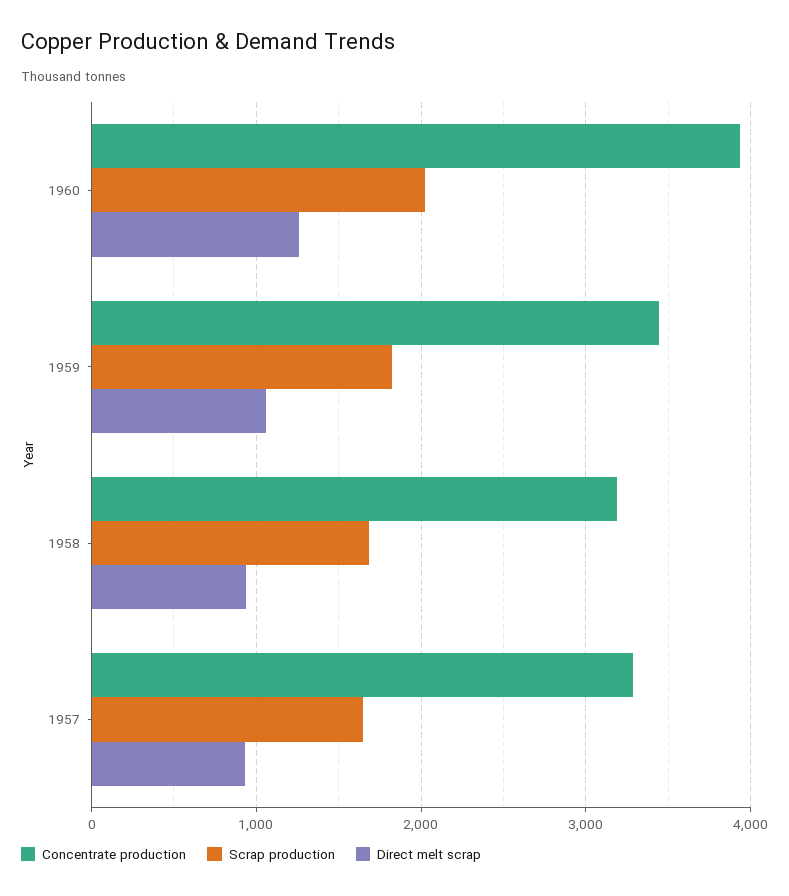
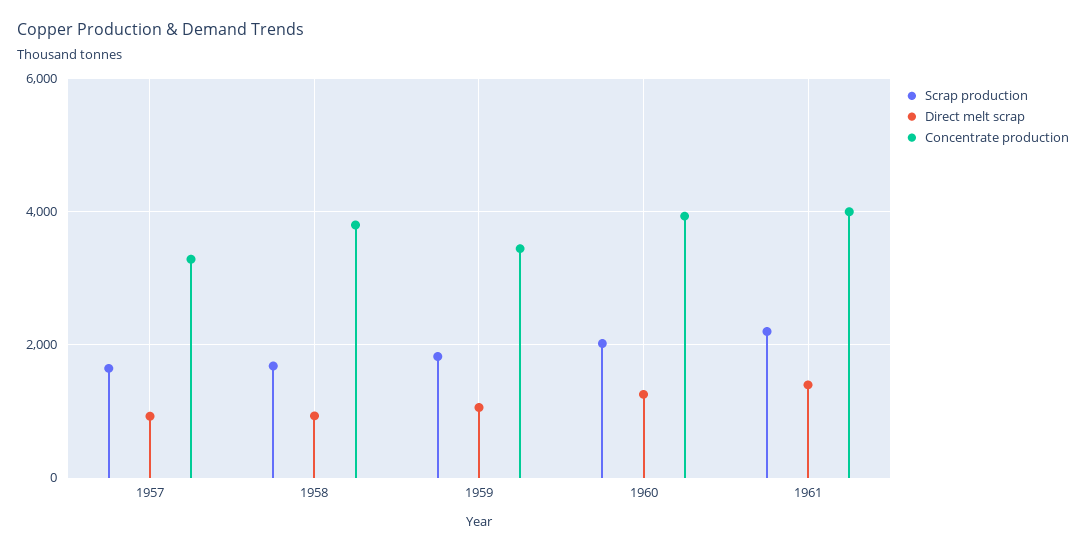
Concentrate production, 1958: 3200 -> 3800
Scrap production, 1961: none -> 2200
Direct melt scrap, 1961: none -> 1400
Concentrate production, 1961: none -> 4000

